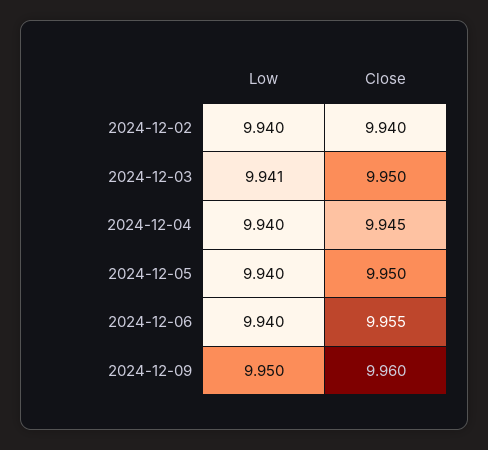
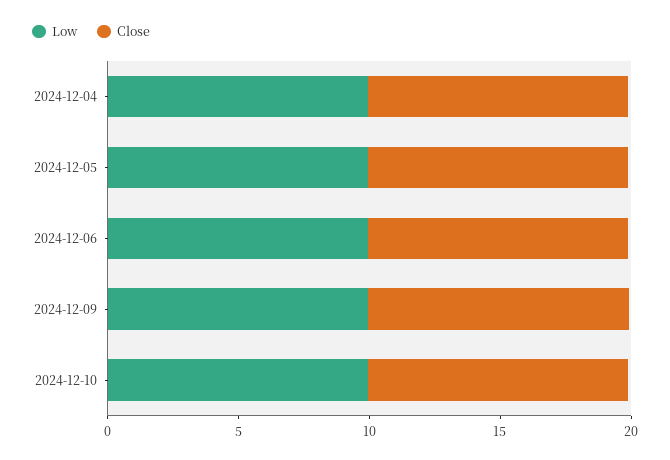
Low, 2024-12-02: 9.94 -> none
Close, 2024-12-02: 9.94 -> none
Low, 2024-12-03: 9.941 -> none
Close, 2024-12-03: 9.95 -> none
Low, 2024-12-10: none -> 10
Close, 2024-12-10: none -> 10

